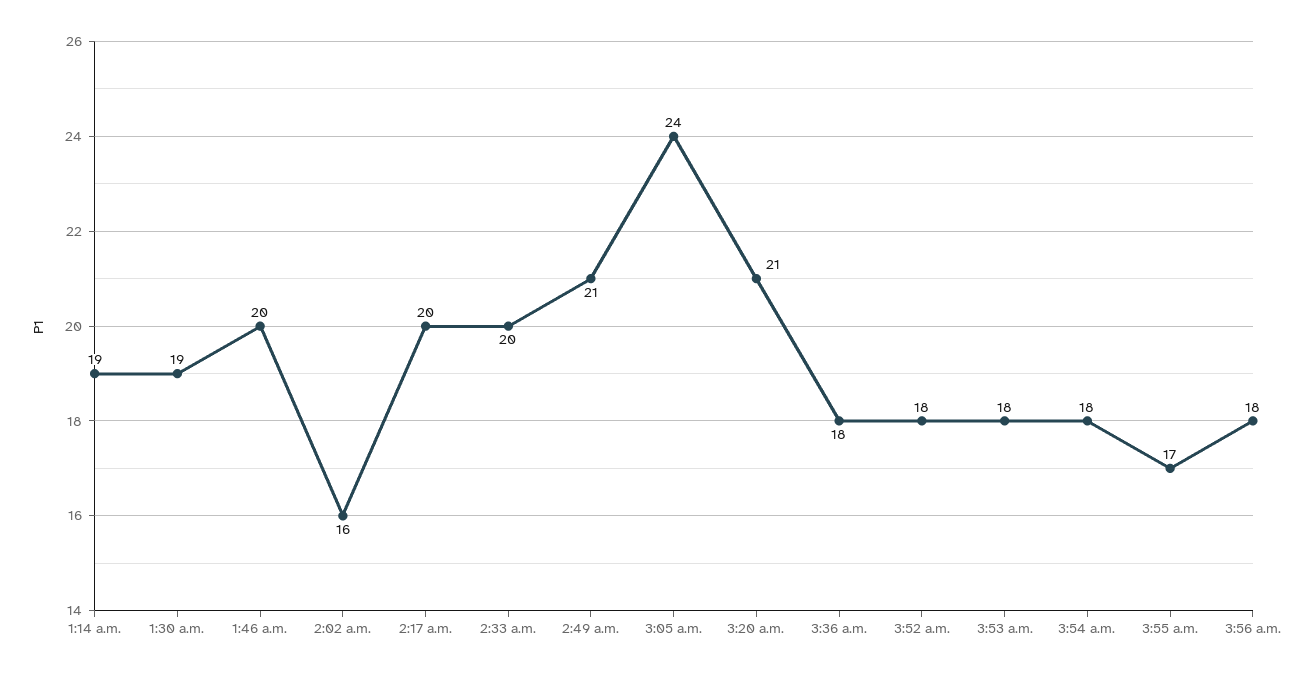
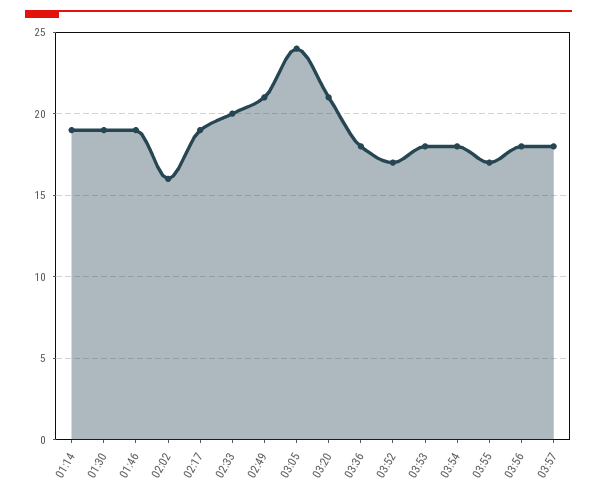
1:46 a.m.: 20 -> 19
2:17 a.m.: 20 -> 19
3:52 a.m.: 18 -> 17
03:57: none -> 18

